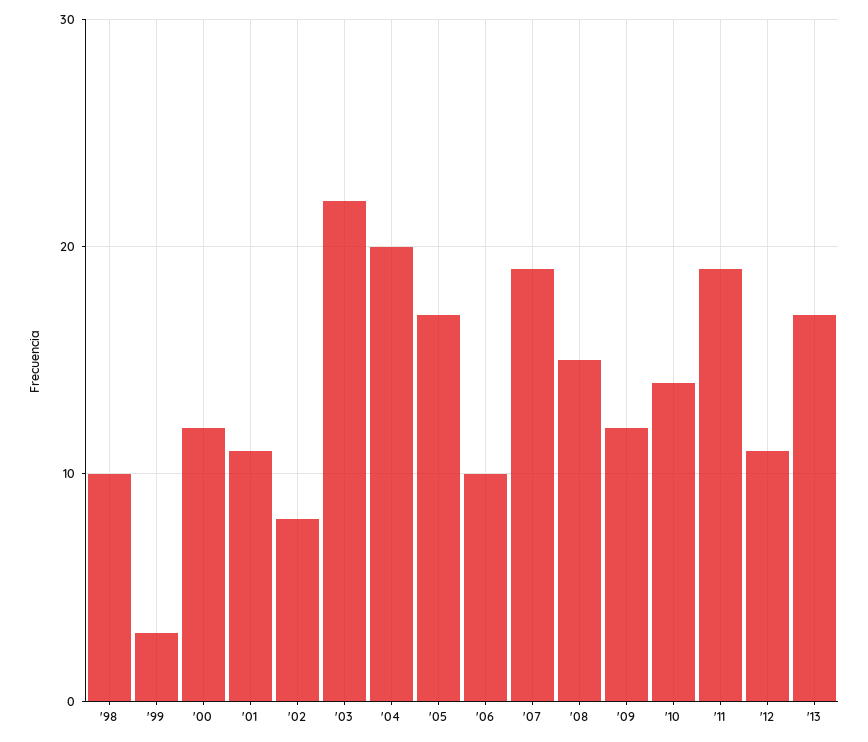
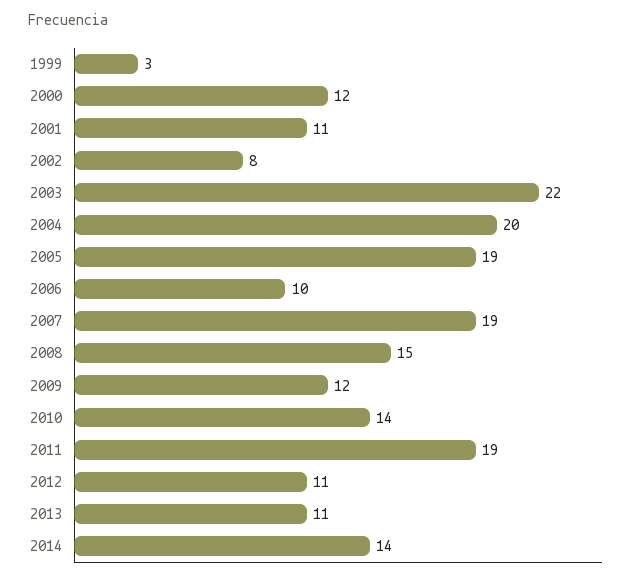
'98: 10 -> none
'05: 17 -> 19
'13: 17 -> 11
2014: none -> 14

